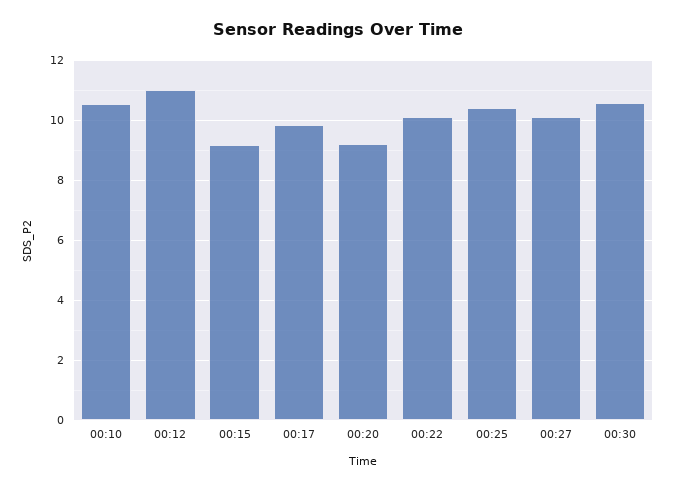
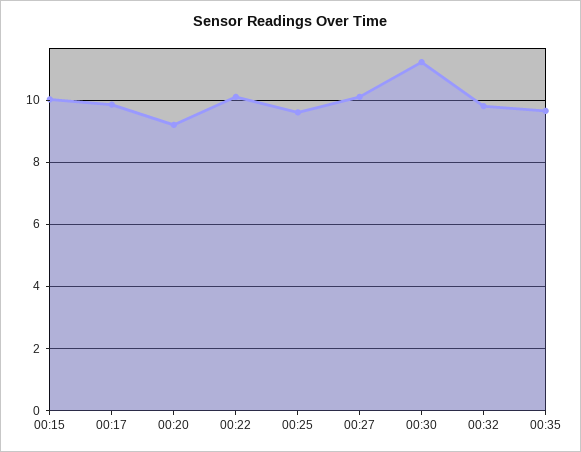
00:10: 10.6 -> none
00:12: 11 -> none
00:15: 9.2 -> 10
00:25: 10.4 -> 9.6
00:30: 10.6 -> 11.2
00:32: none -> 9.8
00:35: none -> 9.6

